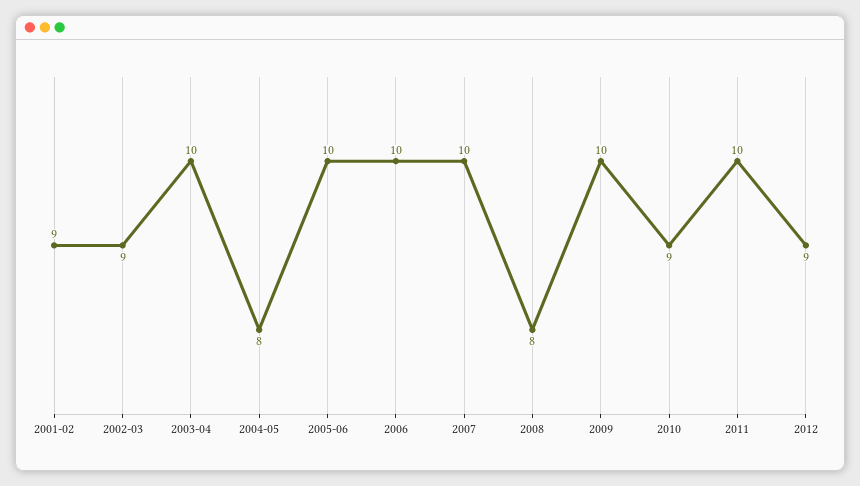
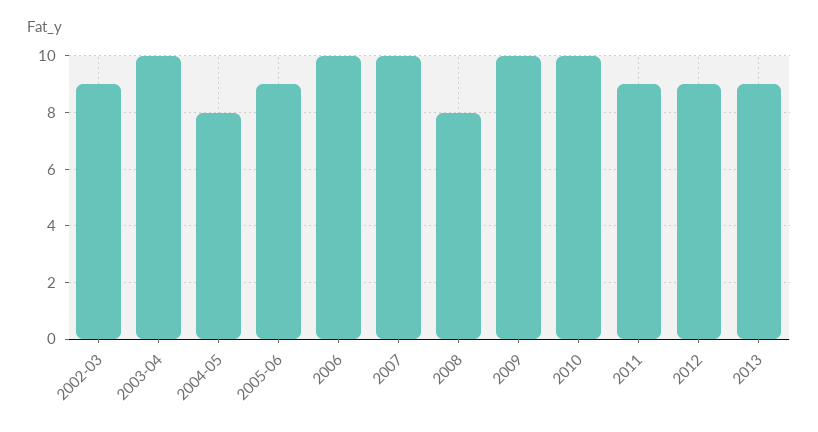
2001-02: 9 -> none
2005-06: 10 -> 9
2010: 9 -> 10
2011: 10 -> 9
2013: none -> 9

